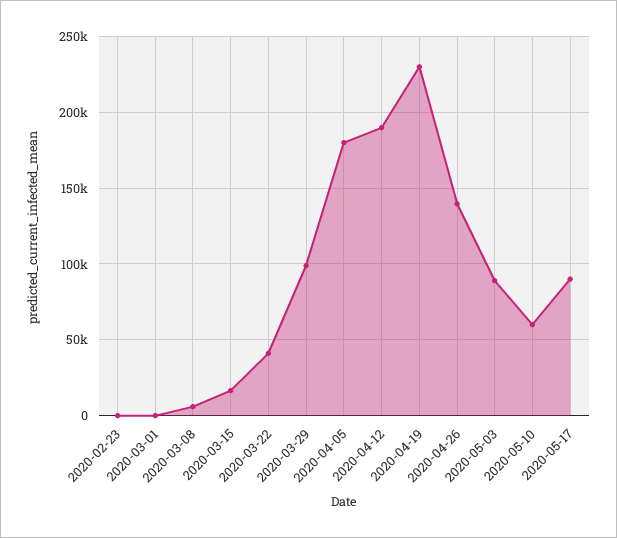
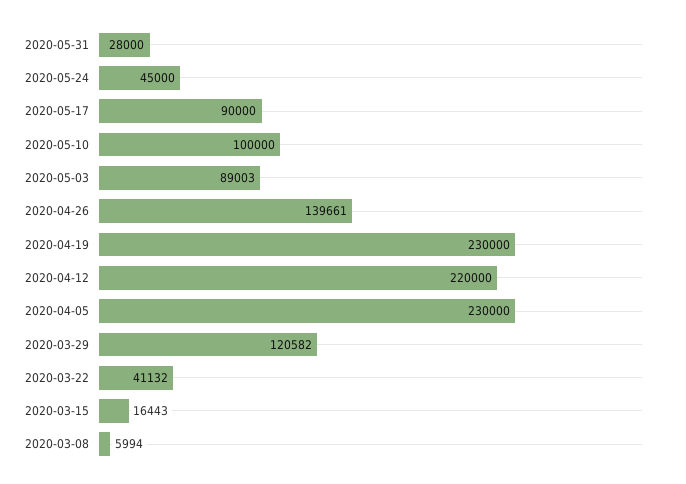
2020-02-23: 0 -> none
2020-03-01: 0 -> none
2020-03-29: 100000 -> 120582
2020-04-05: 180000 -> 230000
2020-04-12: 190000 -> 220000
2020-05-10: 60000 -> 100000
2020-05-31: none -> 28000
2020-05-24: none -> 45000

